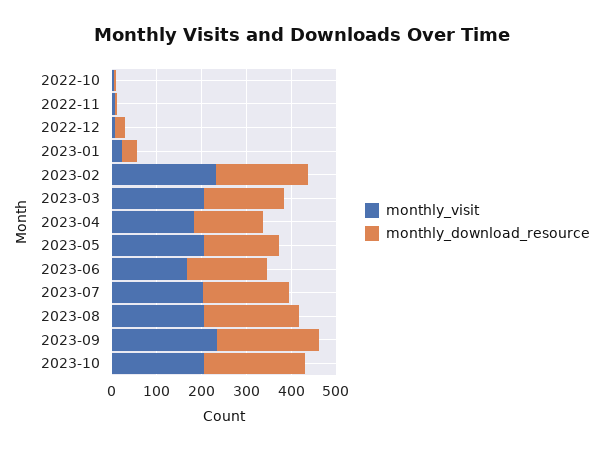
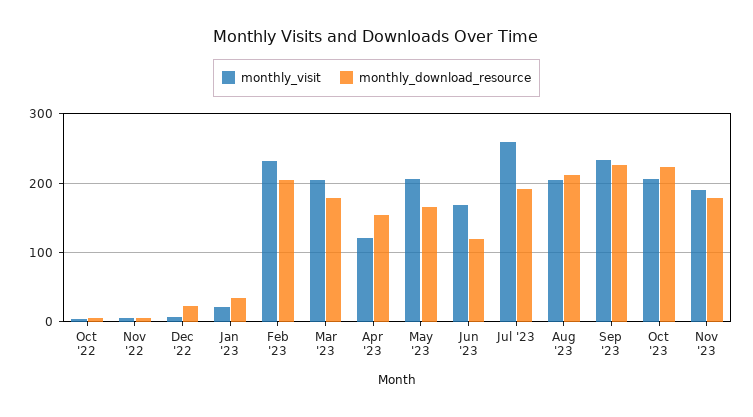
monthly_visit, 2023-04: 180 -> 120
monthly_download_resource, 2023-06: 180 -> 120
monthly_visit, 2023-07: 200 -> 260
monthly_visit, Nov '23: none -> 190
monthly_download_resource, Nov '23: none -> 180

